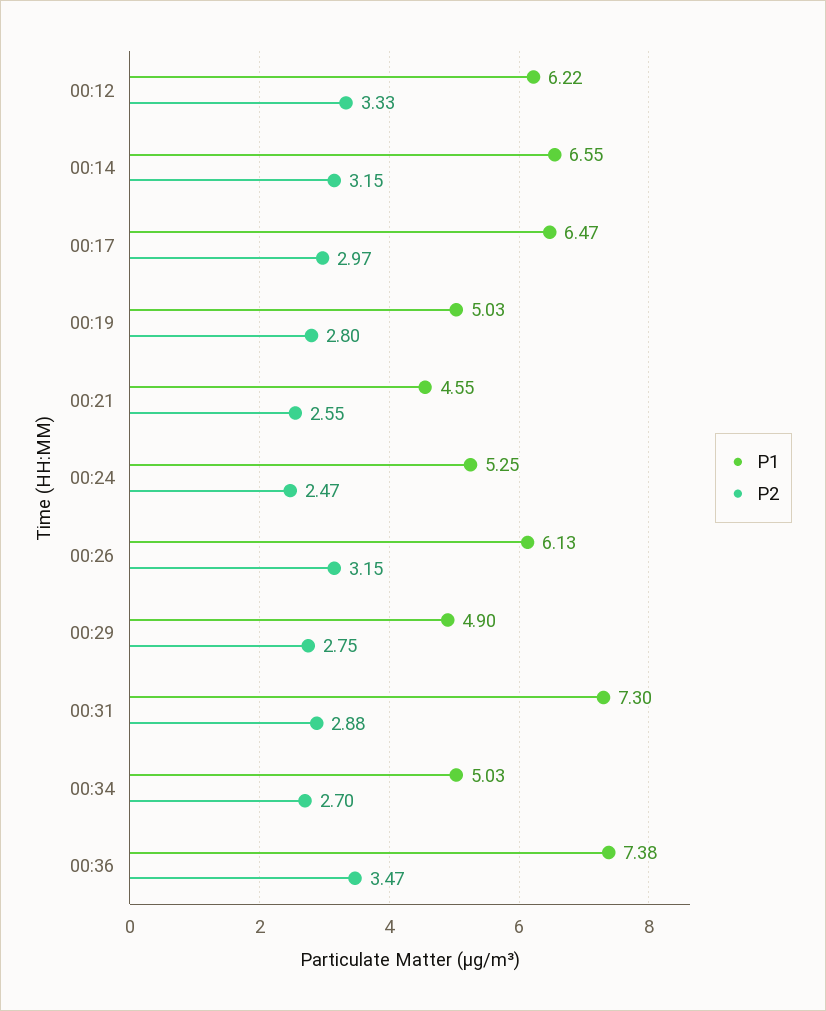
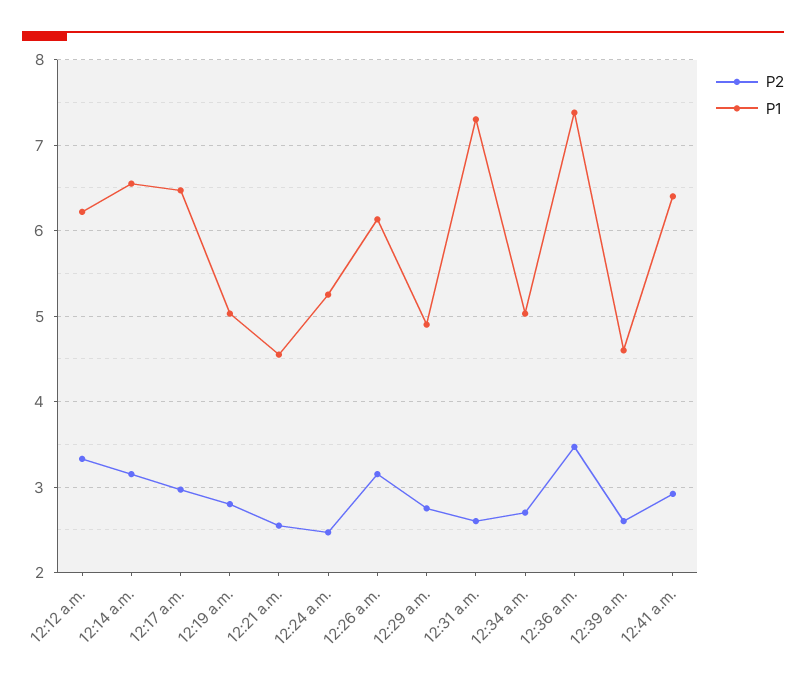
P2, 00:31: 2.88 -> 2.6
P2, 12:39 a.m.: none -> 2.6
P1, 12:39 a.m.: none -> 4.6
P2, 12:41 a.m.: none -> 2.9
P1, 12:41 a.m.: none -> 6.4

